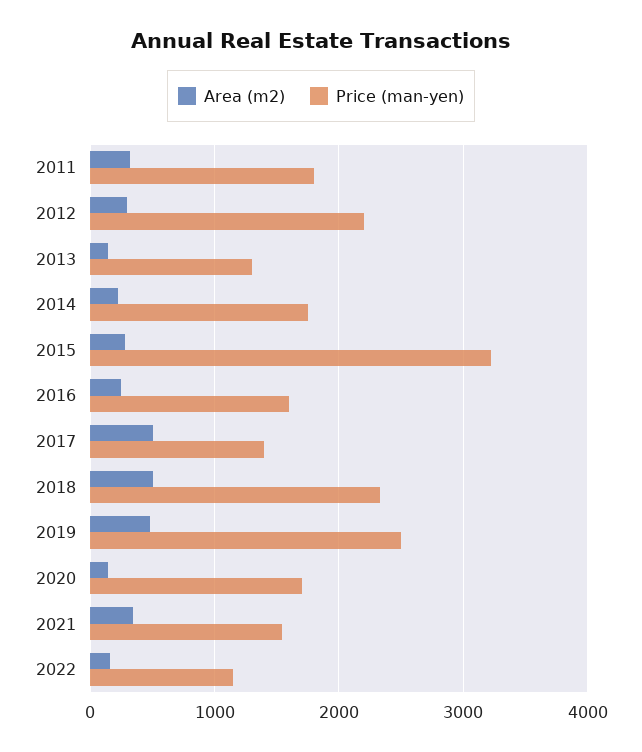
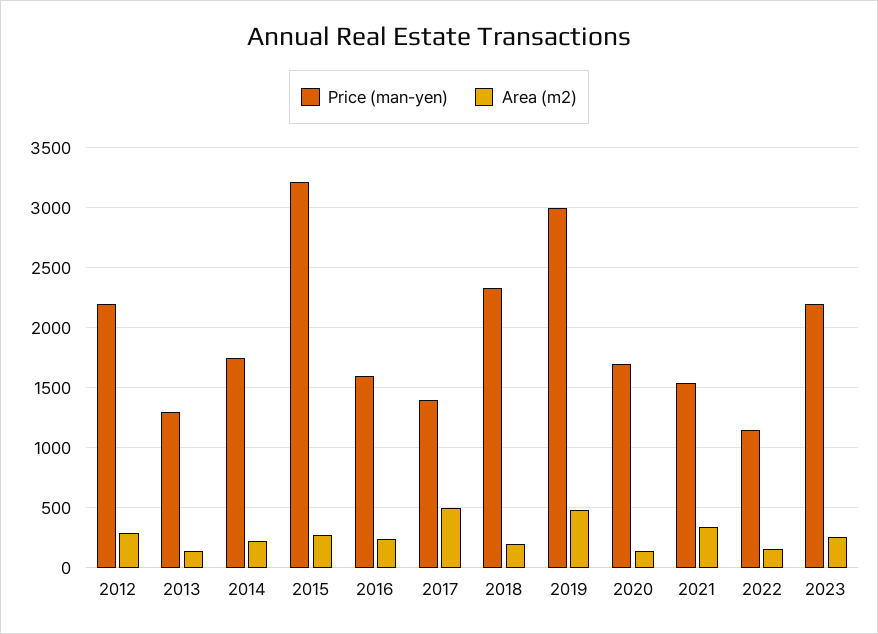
Area (m2), 2011: 300 -> none
Price (man-yen), 2011: 1800 -> none
Area (m2), 2018: 500 -> 200
Price (man-yen), 2019: 2500 -> 3000
Price (man-yen), 2023: none -> 2200
Area (m2), 2023: none -> 250

